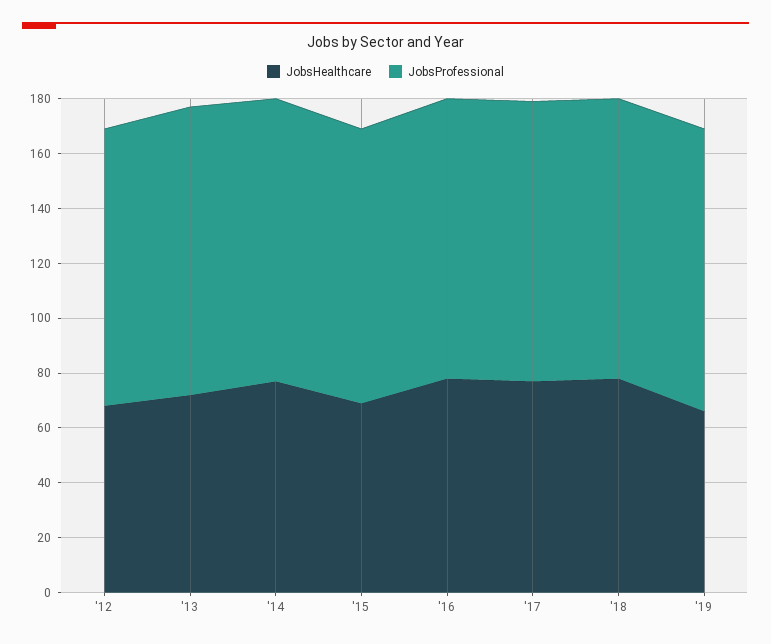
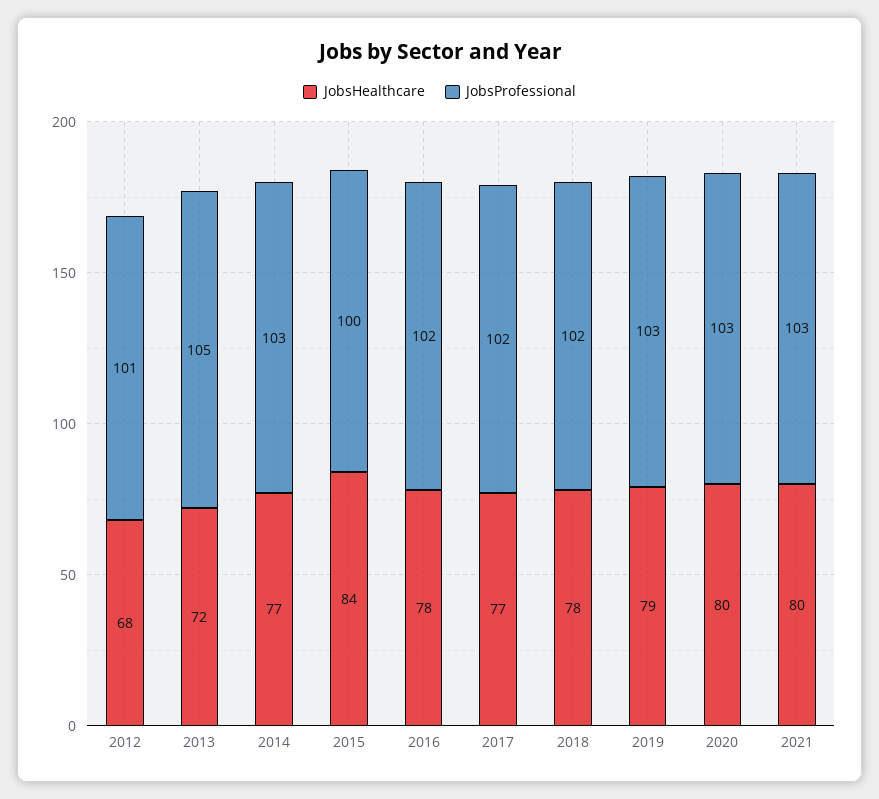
JobsHealthcare, '15: 70 -> 84
JobsHealthcare, '19: 65 -> 79
JobsHealthcare, 2020: none -> 80
JobsProfessional, 2020: none -> 103
JobsHealthcare, 2021: none -> 80
JobsProfessional, 2021: none -> 103

